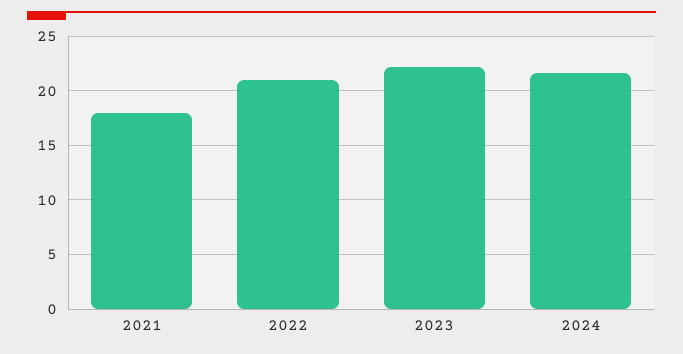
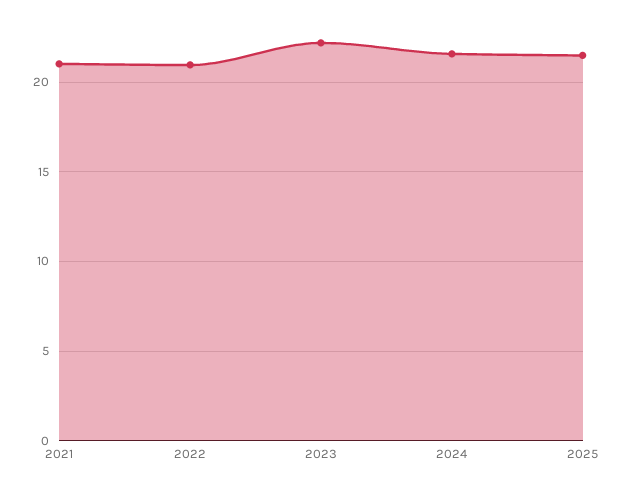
2021: 18 -> 21
2025: none -> 21.5

